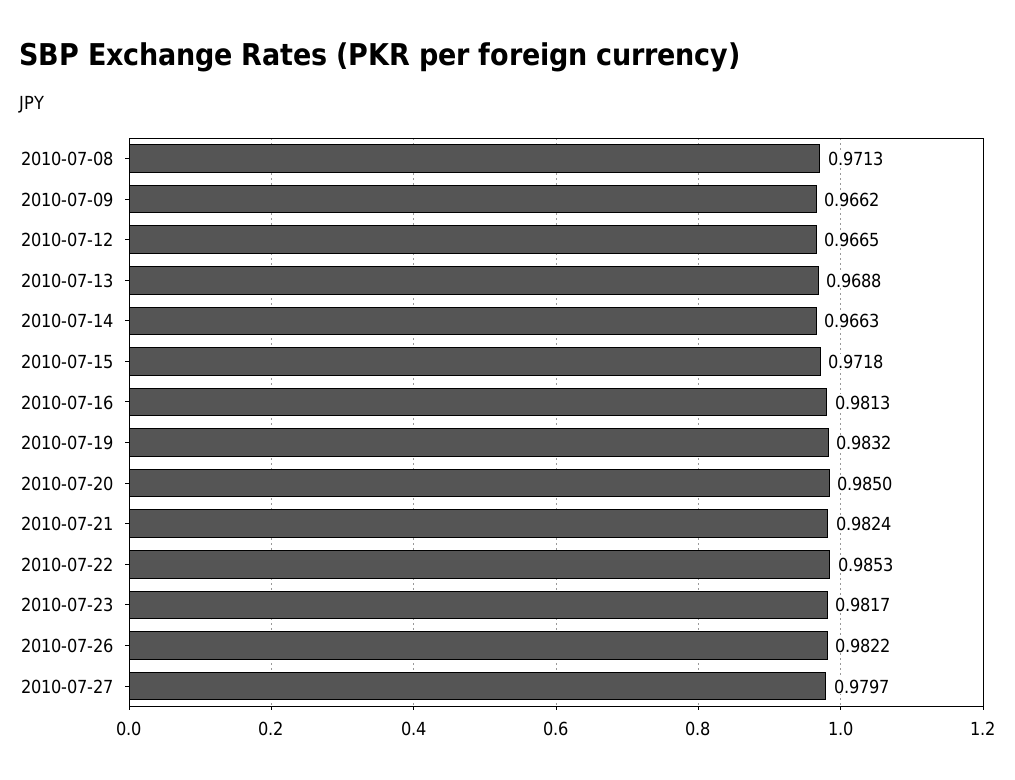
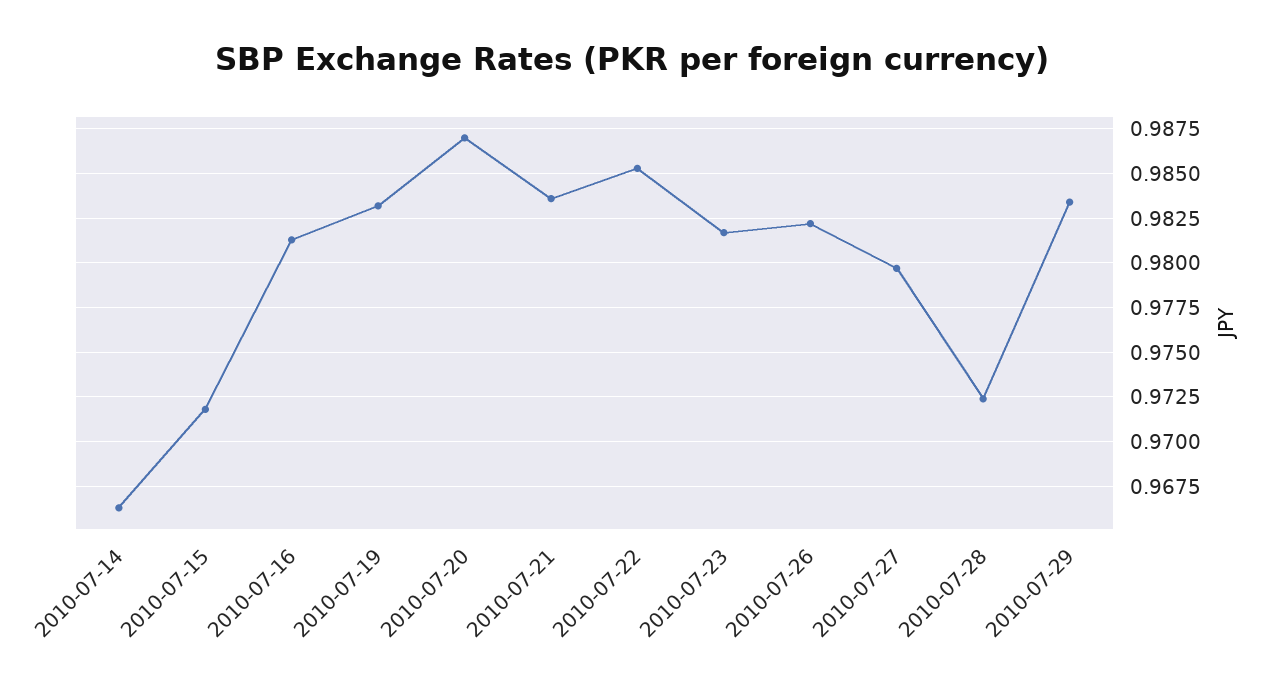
2010-07-08: 0.9713 -> none
2010-07-09: 0.9662 -> none
2010-07-12: 0.9665 -> none
2010-07-13: 0.9688 -> none
2010-07-20: 0.985 -> 0.987
2010-07-21: 0.9824 -> 0.9835
2010-07-28: none -> 0.9725
2010-07-29: none -> 0.9835

